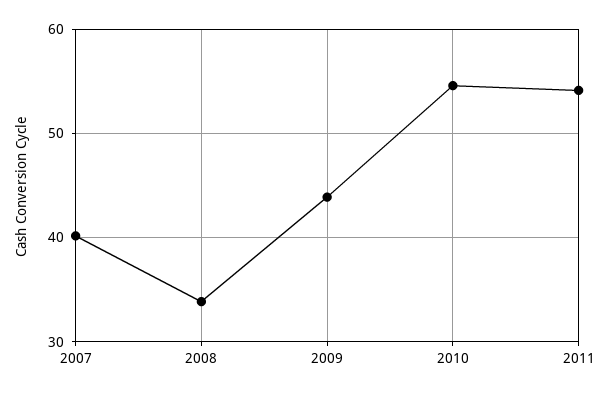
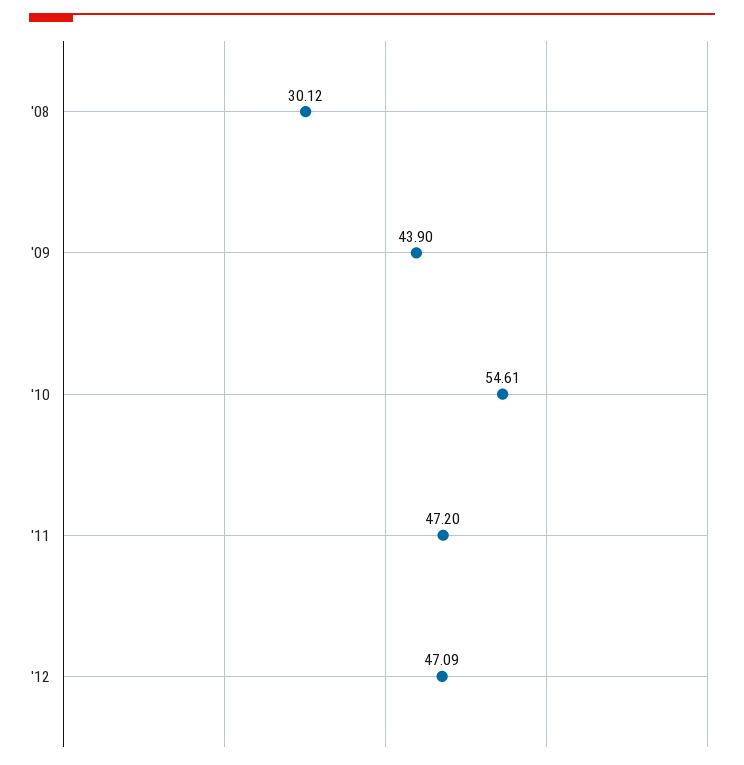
2007: 40 -> none
2008: 34 -> 30.12
2011: 54 -> 47.2
'12: none -> 47.09

